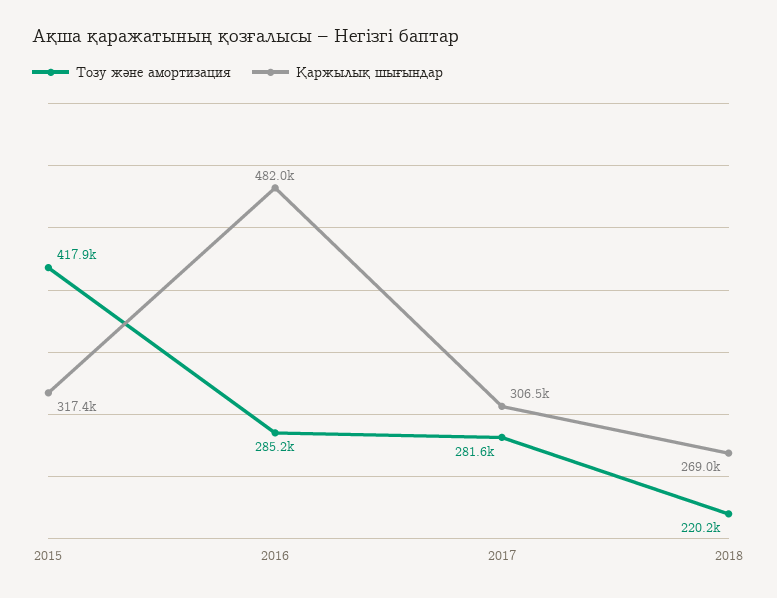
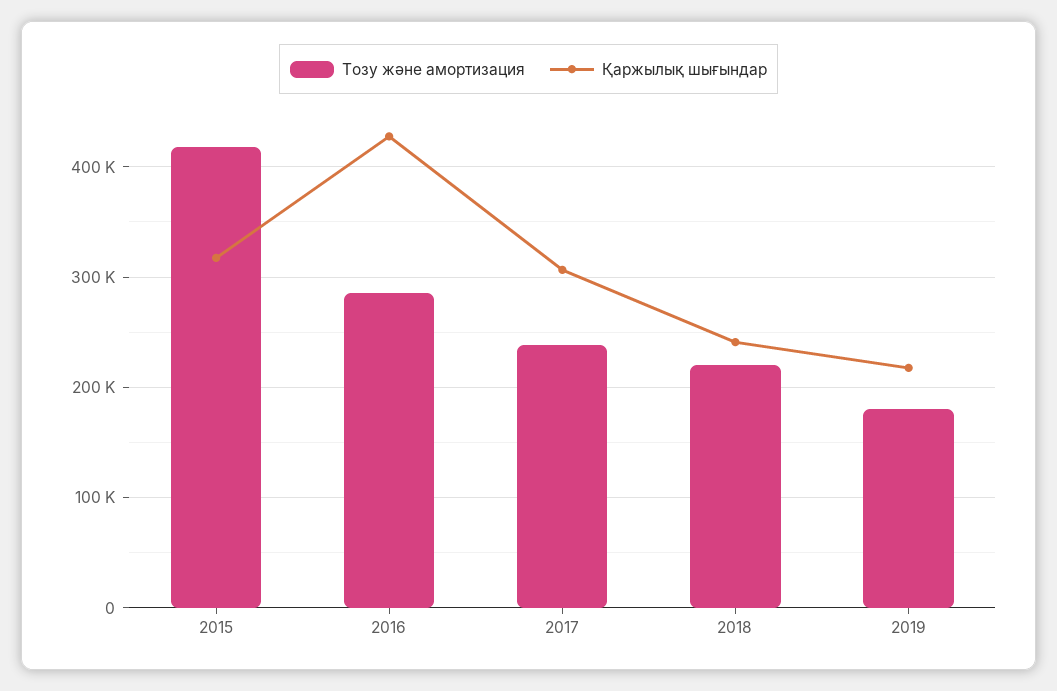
Қаржылық шығындар, 2016: 482000 -> 430000
Тозу және амортизация, 2017: 281600 -> 240000
Қаржылық шығындар, 2018: 269000 -> 240000
Тозу және амортизация, 2019: none -> 180000
Қаржылық шығындар, 2019: none -> 220000

